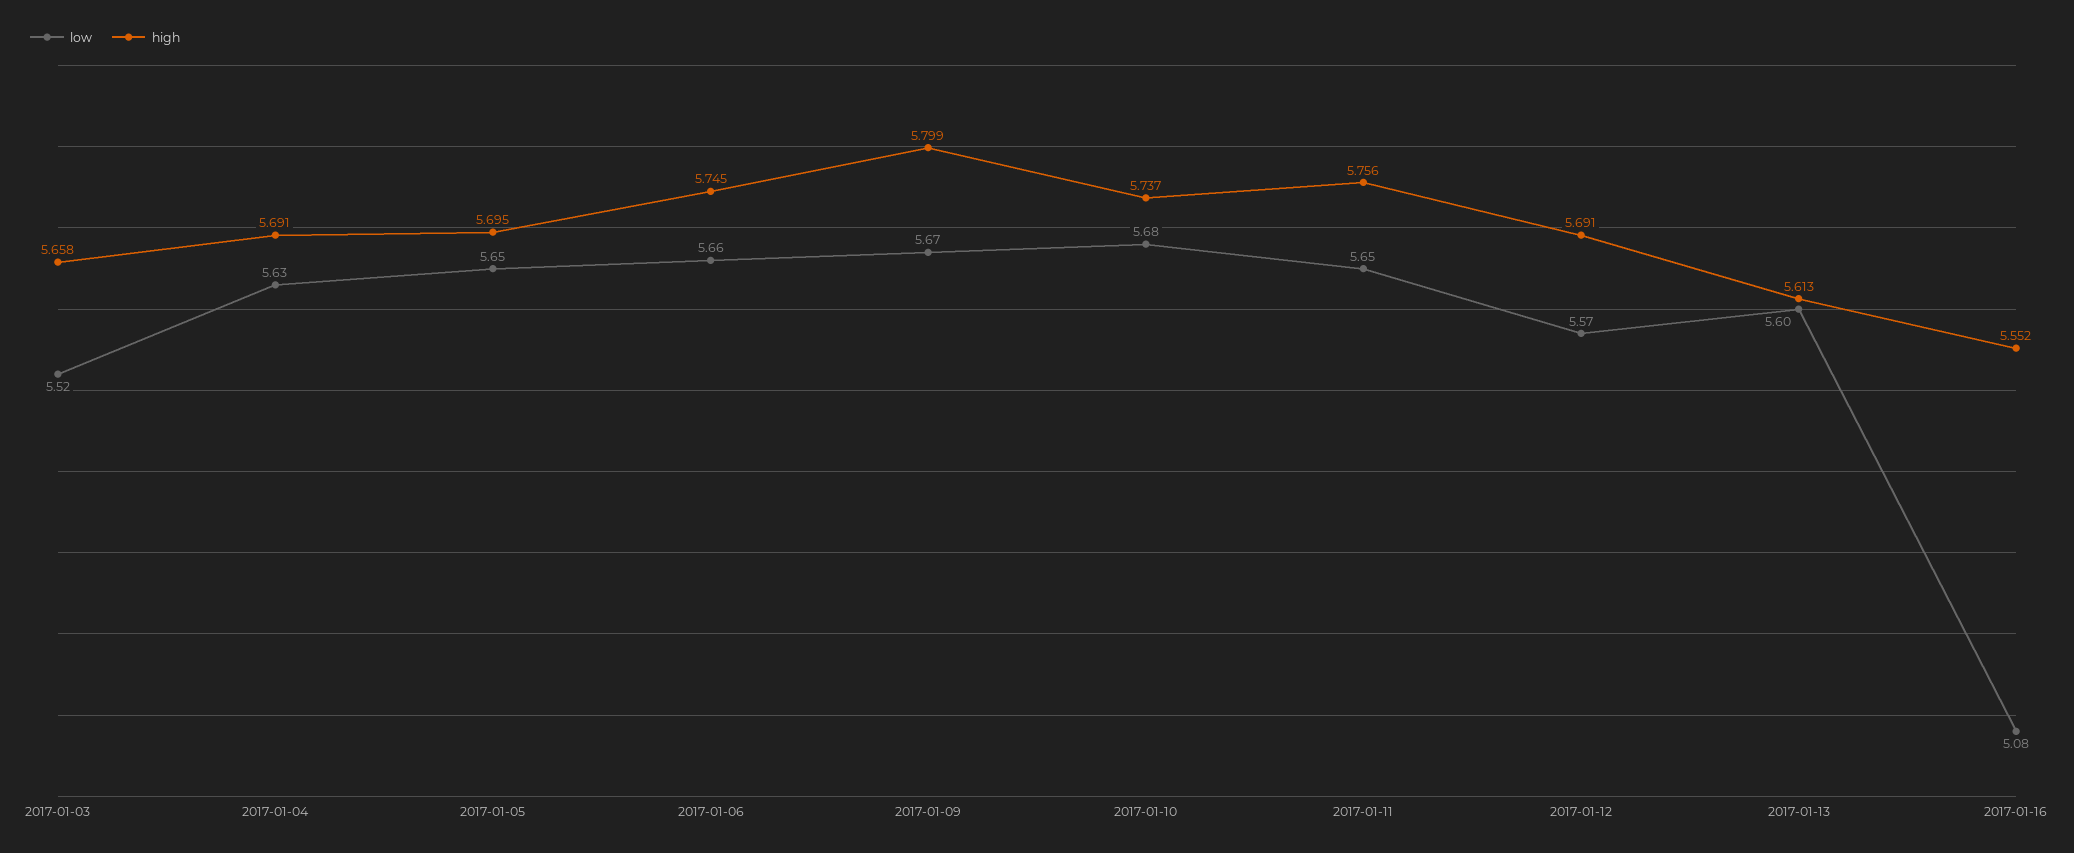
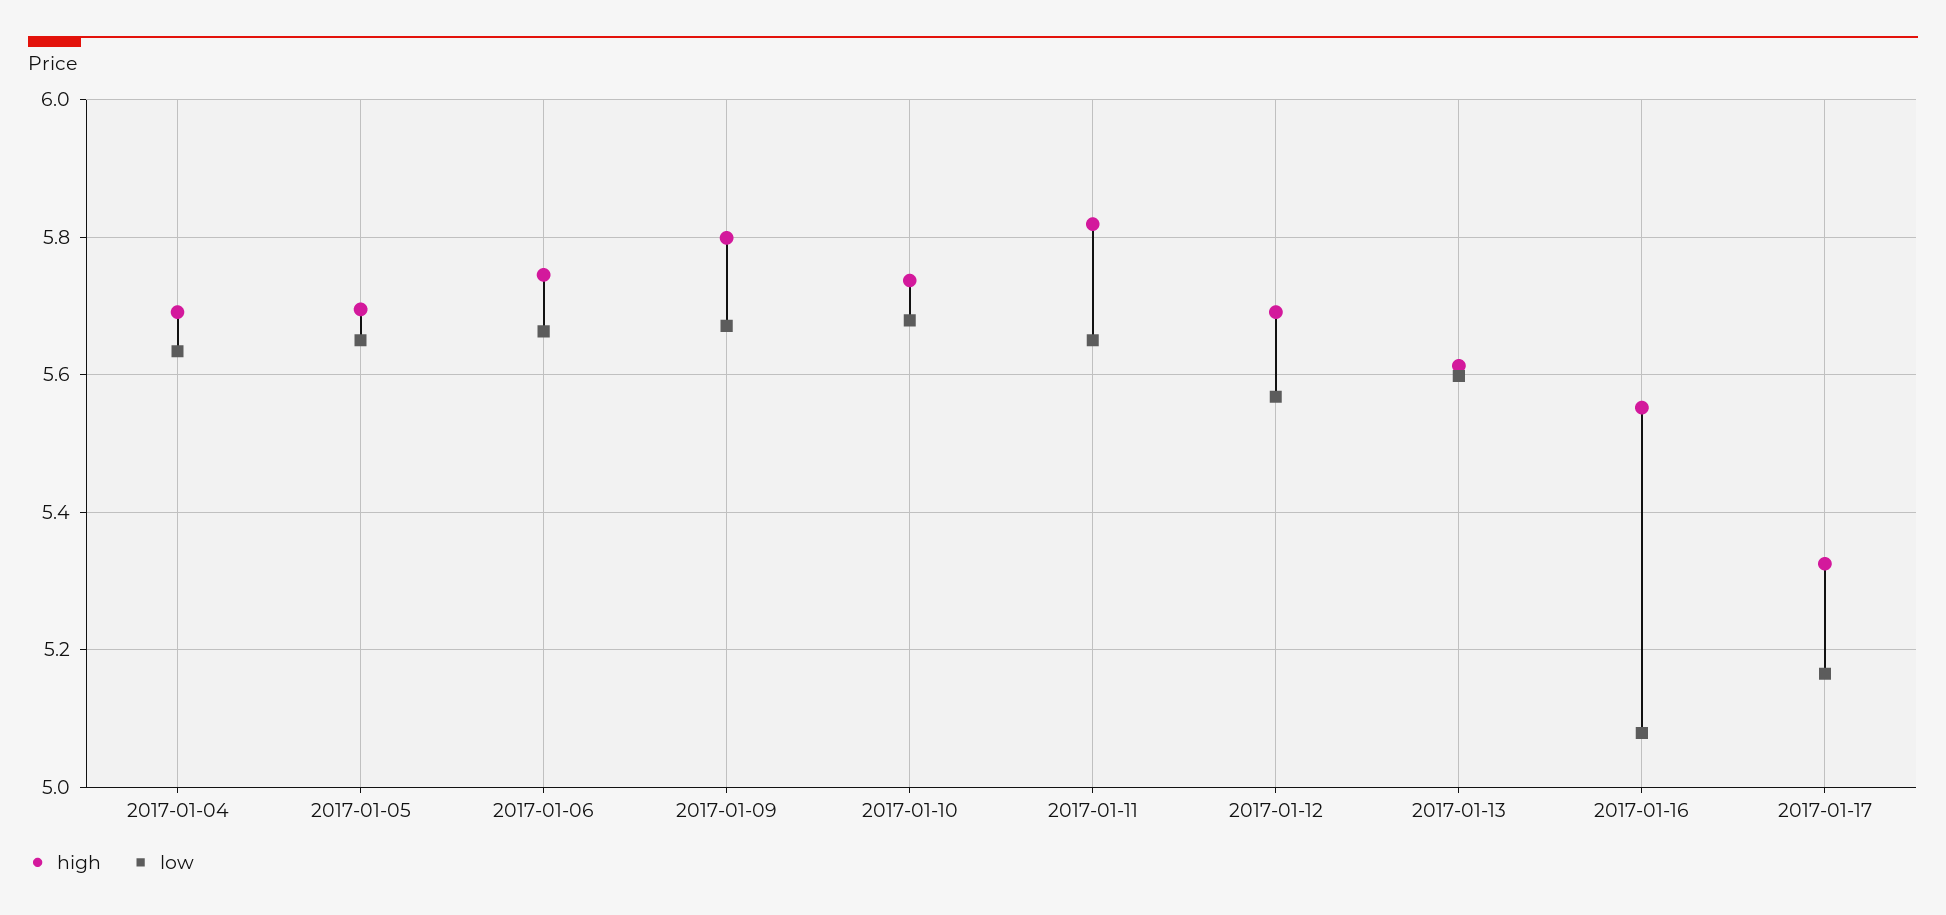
low, 2017-01-03: 5.52 -> none
high, 2017-01-03: 5.658 -> none
high, 2017-01-11: 5.756 -> 5.82
high, 2017-01-17: none -> 5.32
low, 2017-01-17: none -> 5.16

